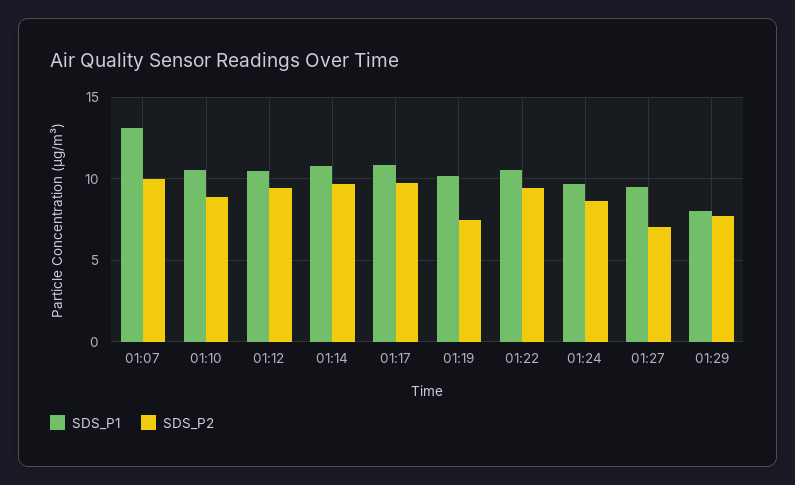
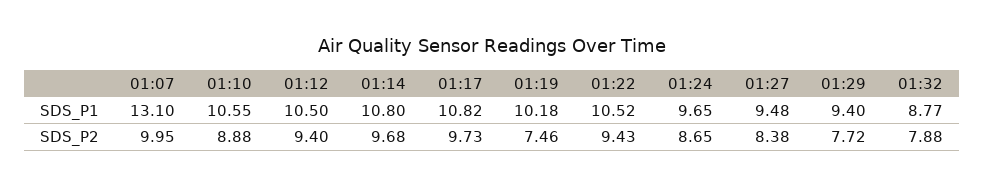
SDS_P2, 01:27: 7 -> 8.38
SDS_P1, 01:29: 8 -> 9.4
SDS_P1, 01:32: none -> 8.77
SDS_P2, 01:32: none -> 7.88

